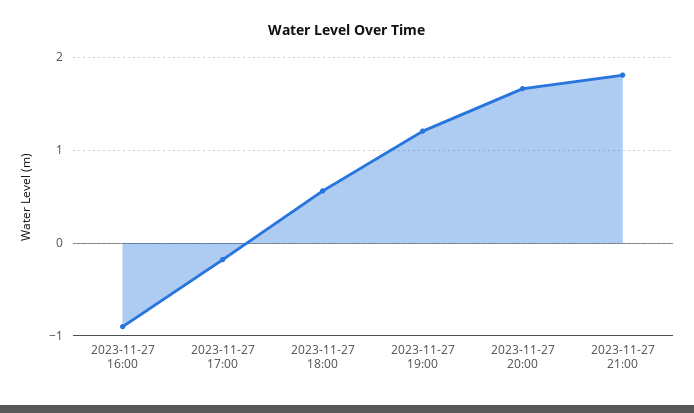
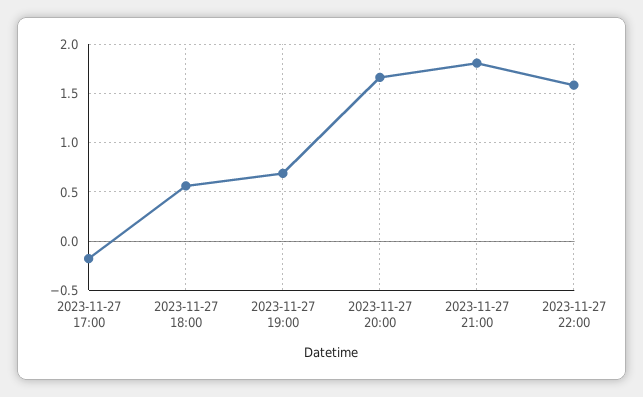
2023-11-27 16:00: -0.9 -> none
2023-11-27 19:00: 1.2 -> 0.7
2023-11-27 22:00: none -> 1.6

